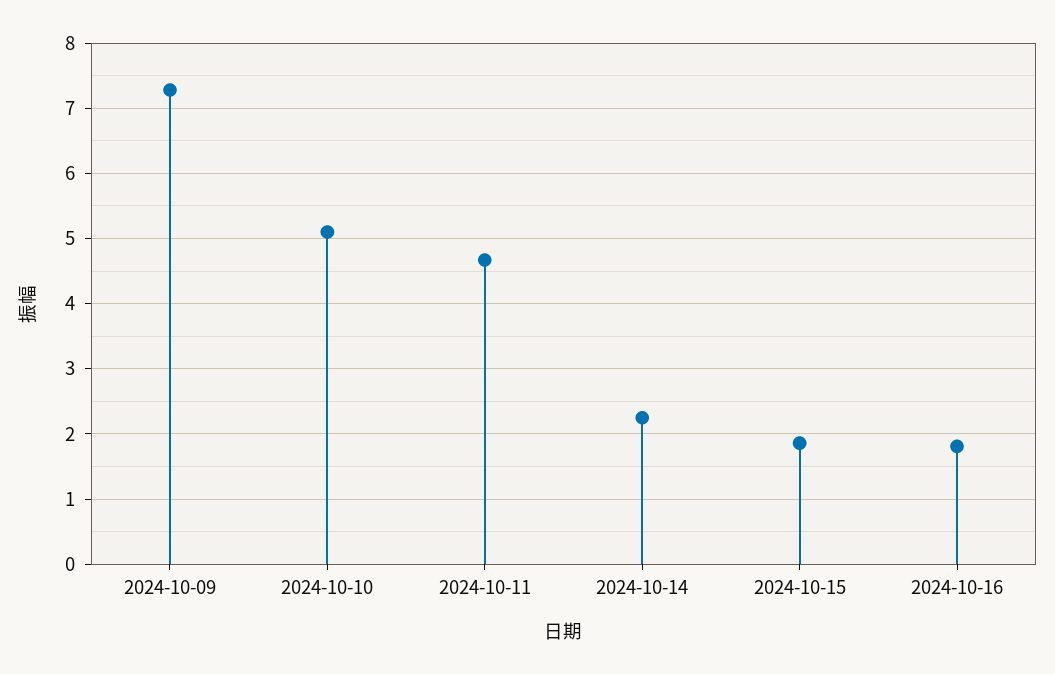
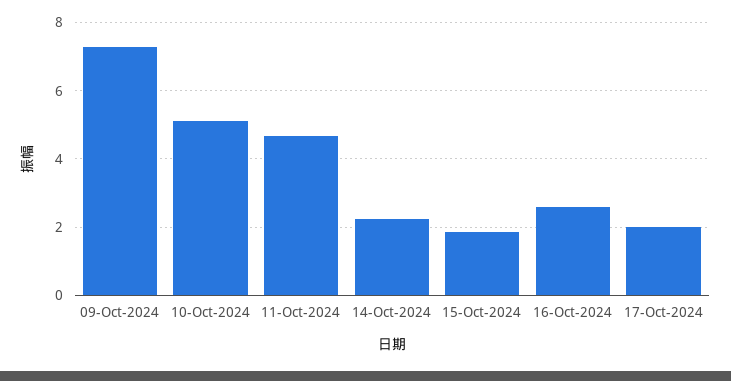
2024-10-16: 1.8 -> 2.6
17-Oct-2024: none -> 2

